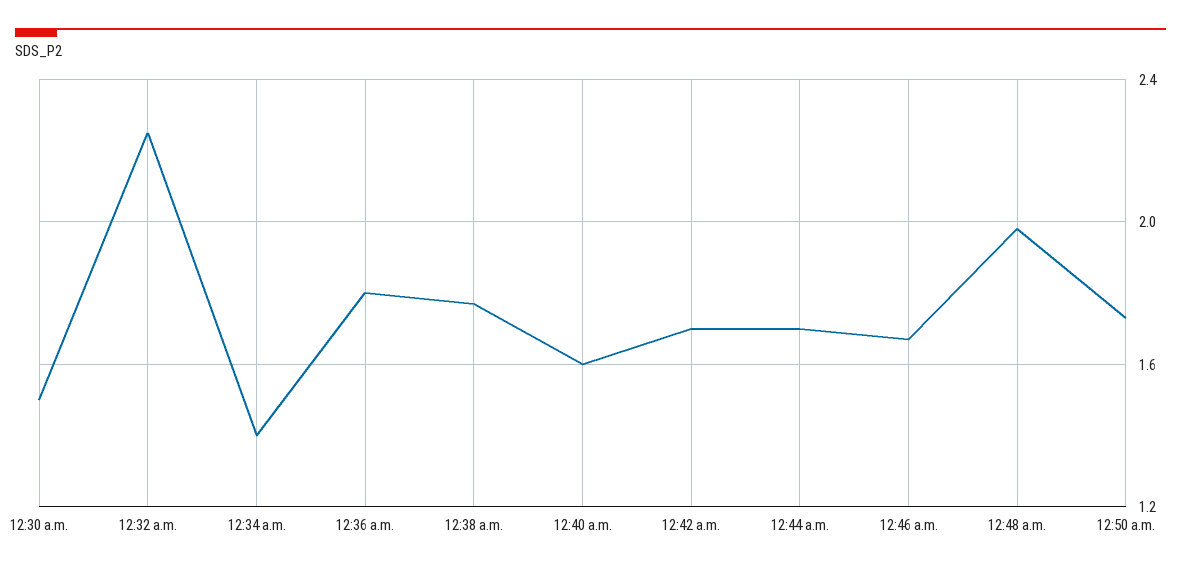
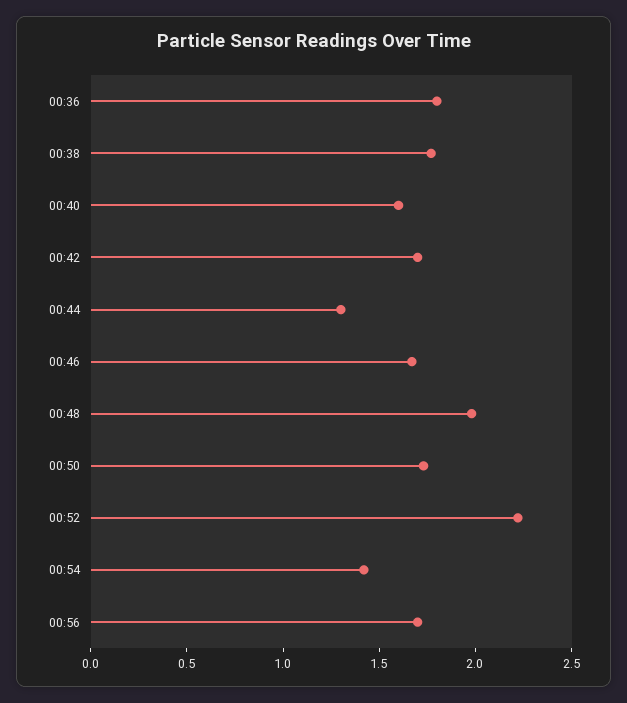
12:30 a.m.: 1.5 -> none
12:32 a.m.: 2.25 -> none
12:34 a.m.: 1.4 -> none
12:44 a.m.: 1.7 -> 1.3
00:52: none -> 2.2
00:54: none -> 1.4
00:56: none -> 1.7

